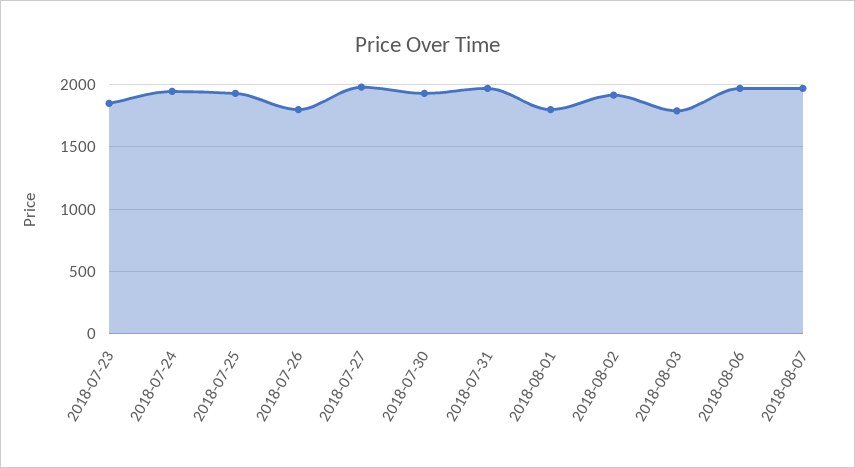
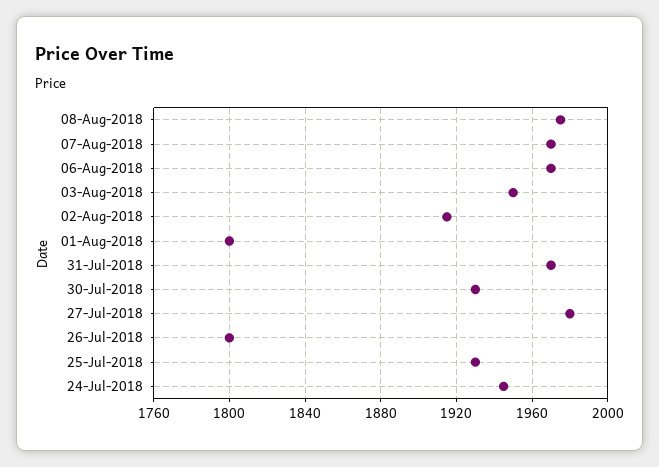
2018-07-23: 1850 -> none
2018-08-03: 1800 -> 1950
08-Aug-2018: none -> 1975

